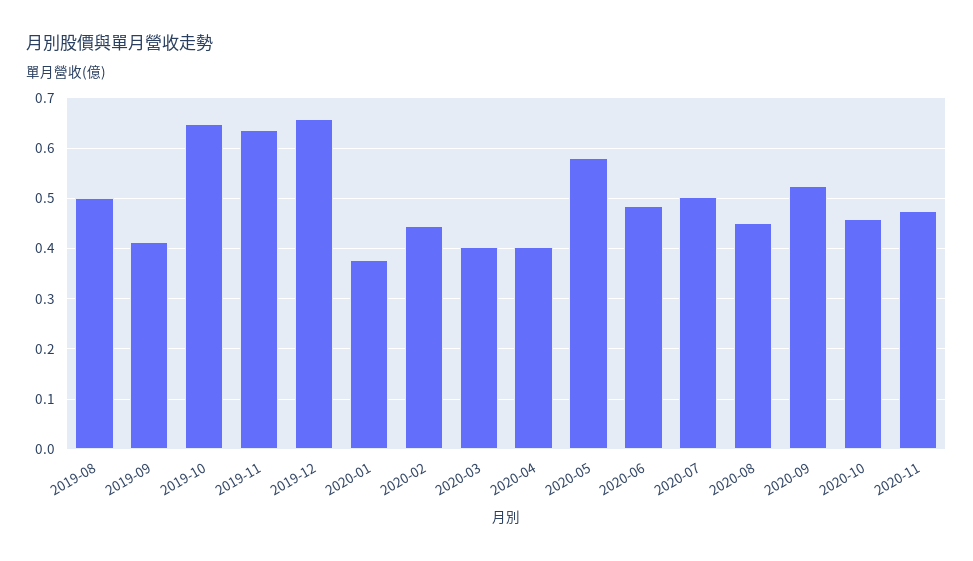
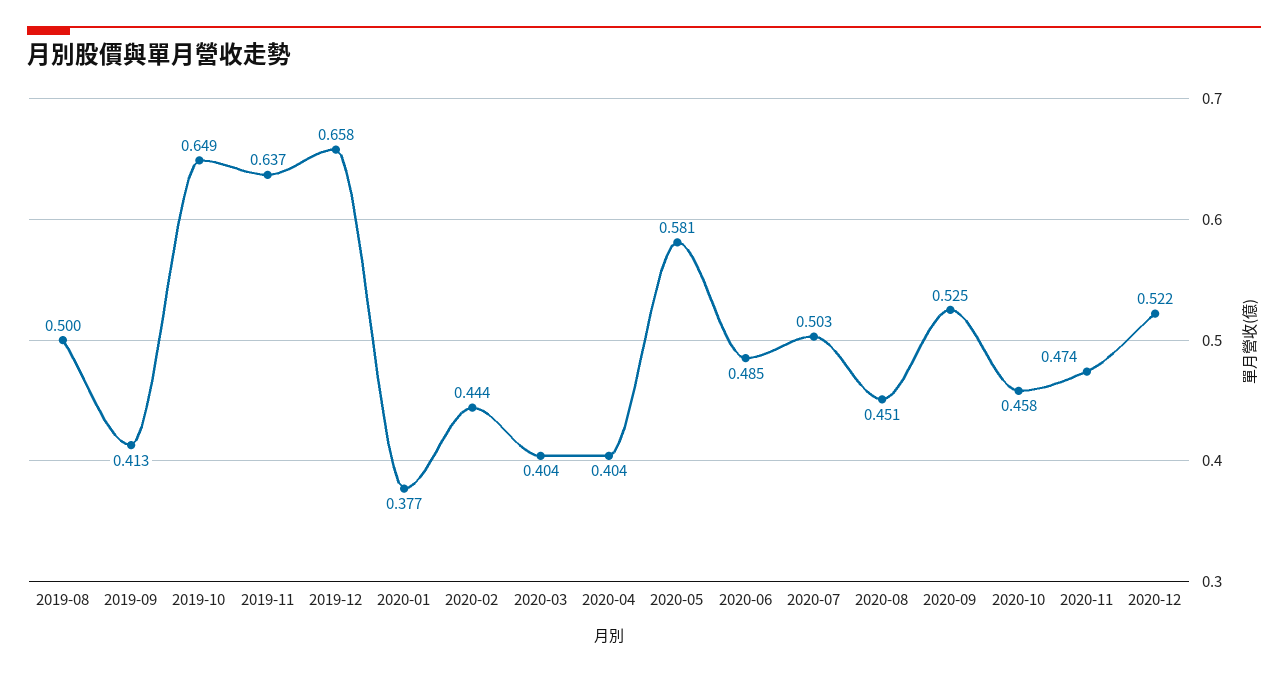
2020-12: none -> 0.522

